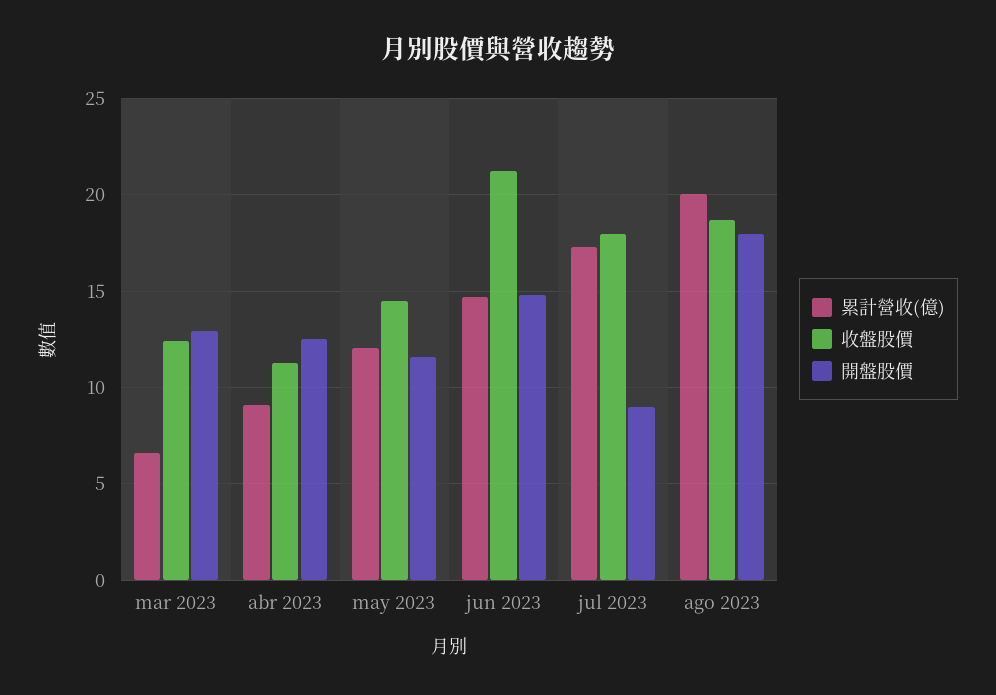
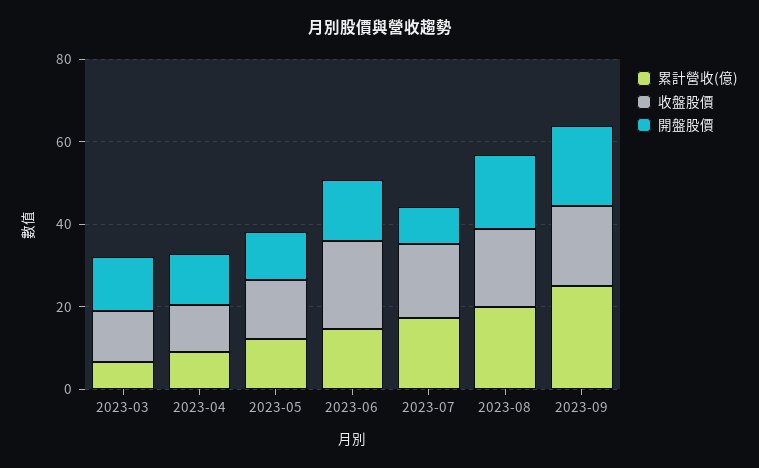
累計營收(億), 2023-09: none -> 25
收盤股價, 2023-09: none -> 20
開盤股價, 2023-09: none -> 20

